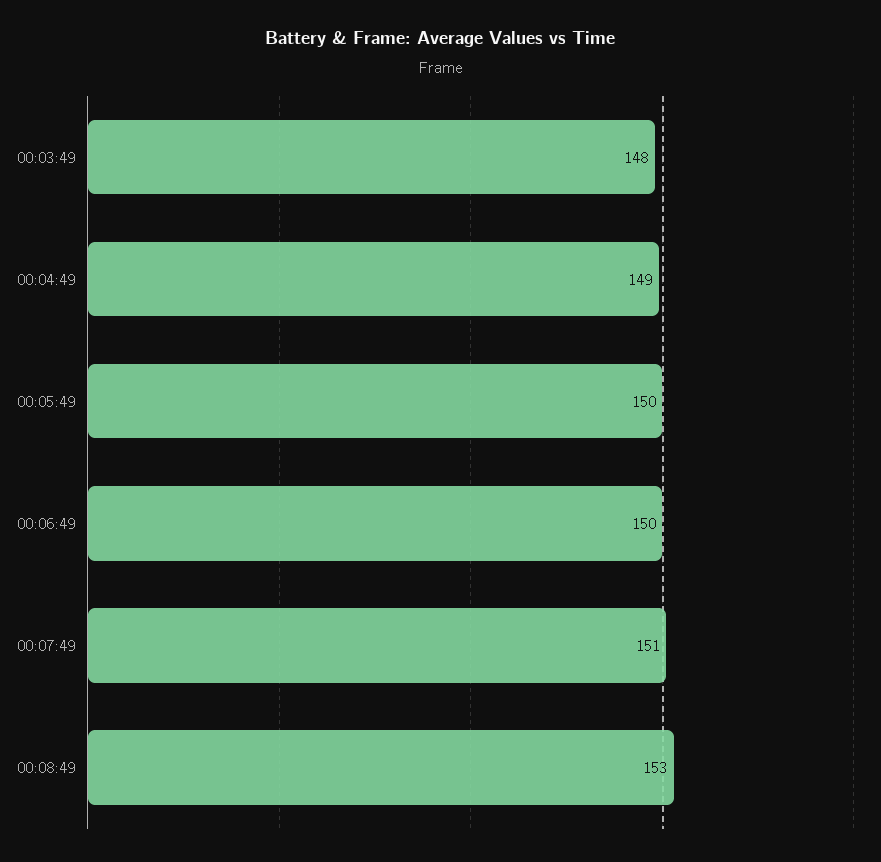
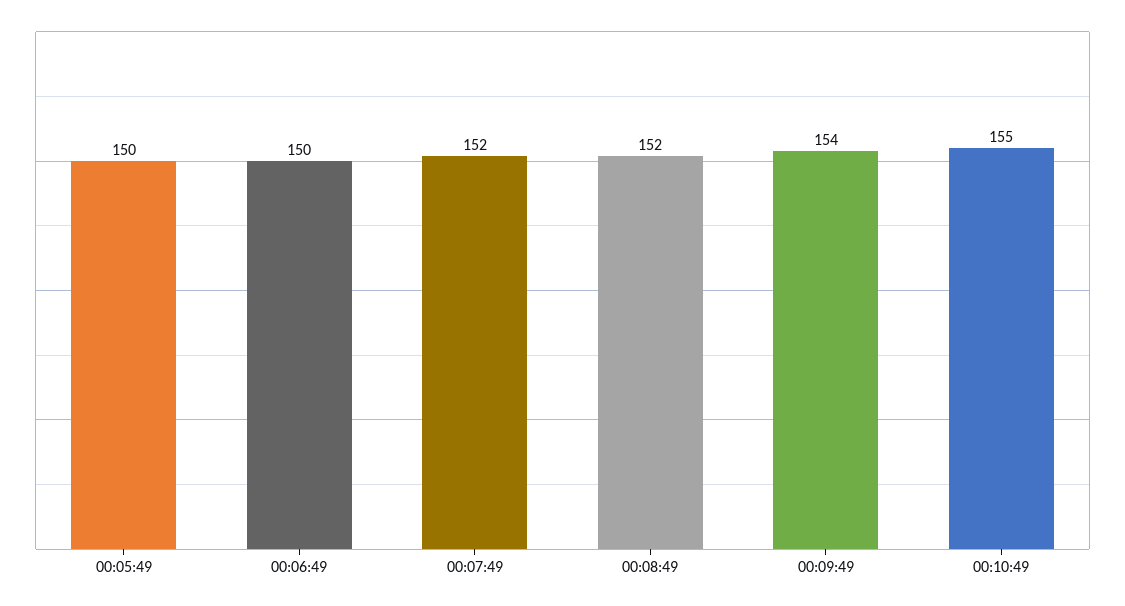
00:03:49: 148 -> none
00:04:49: 149 -> none
00:07:49: 151 -> 152
00:08:49: 153 -> 152
00:09:49: none -> 154
00:10:49: none -> 155

